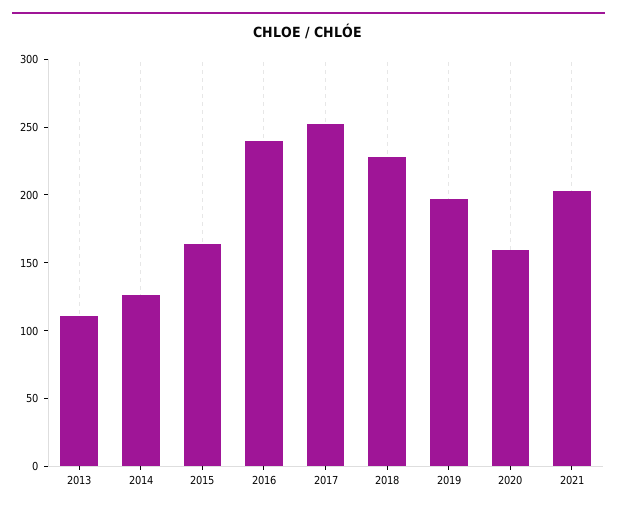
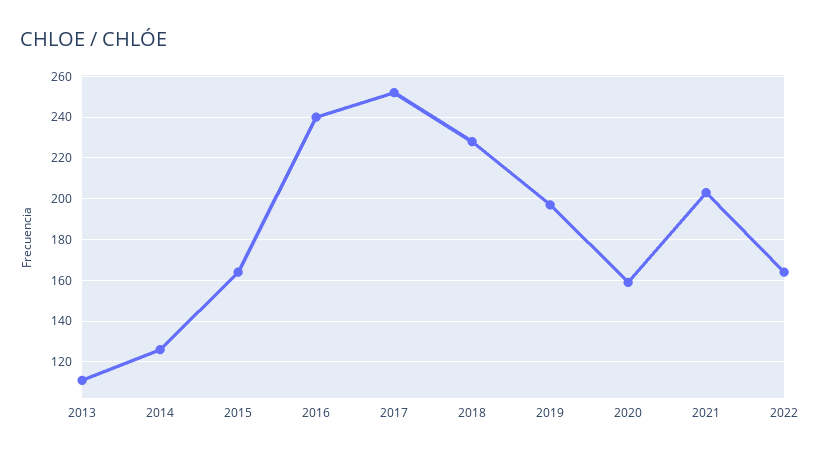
2022: none -> 165

